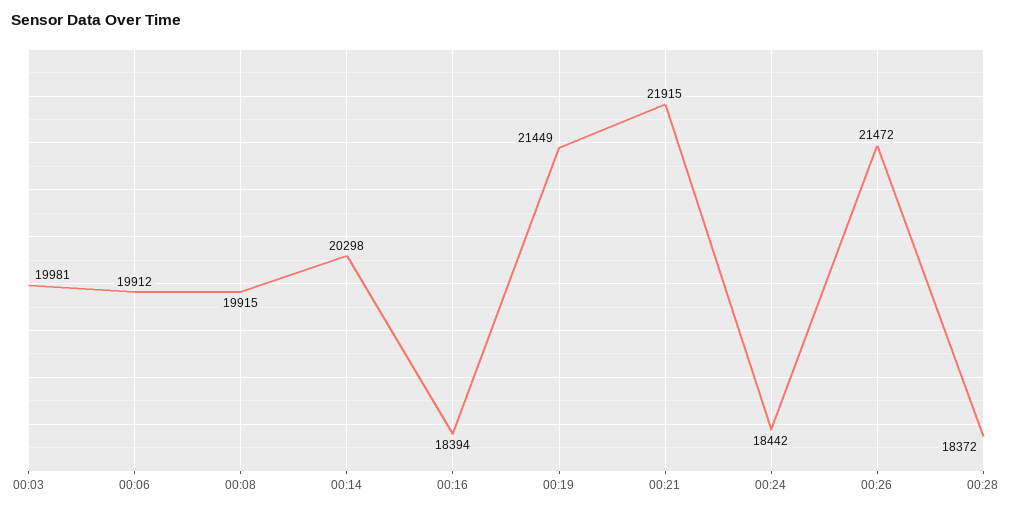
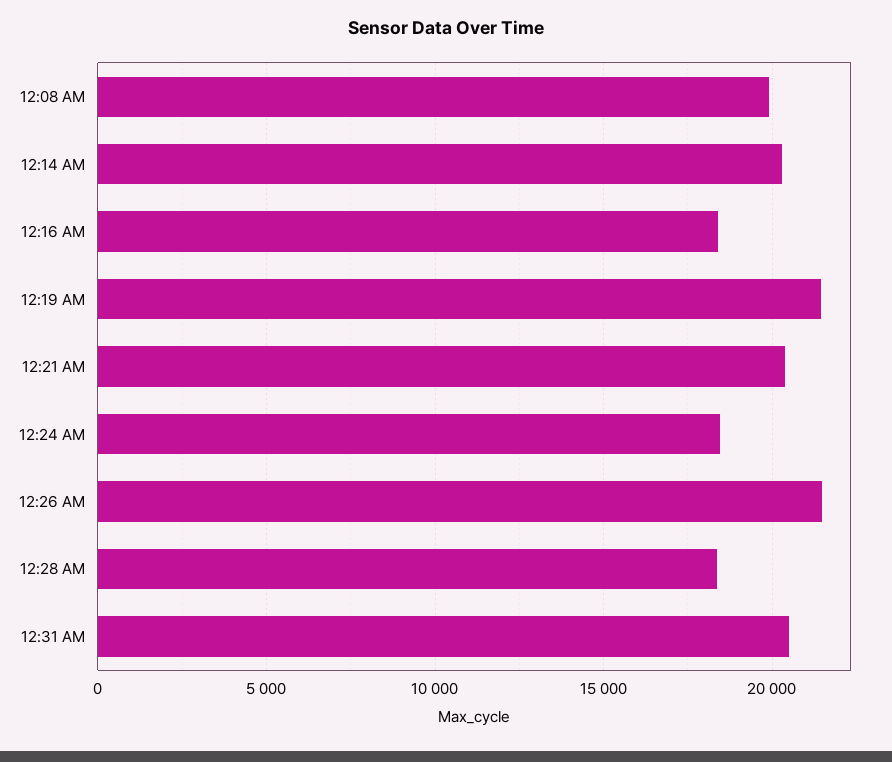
00:03: 19981 -> none
00:06: 19912 -> none
00:21: 21915 -> 20500
12:31 AM: none -> 20500

